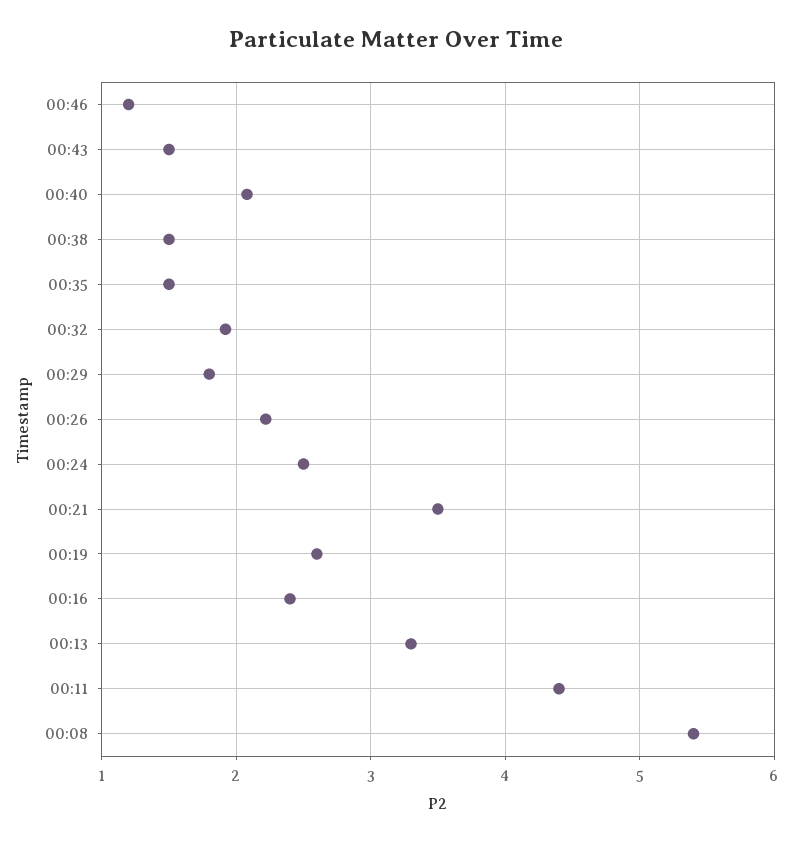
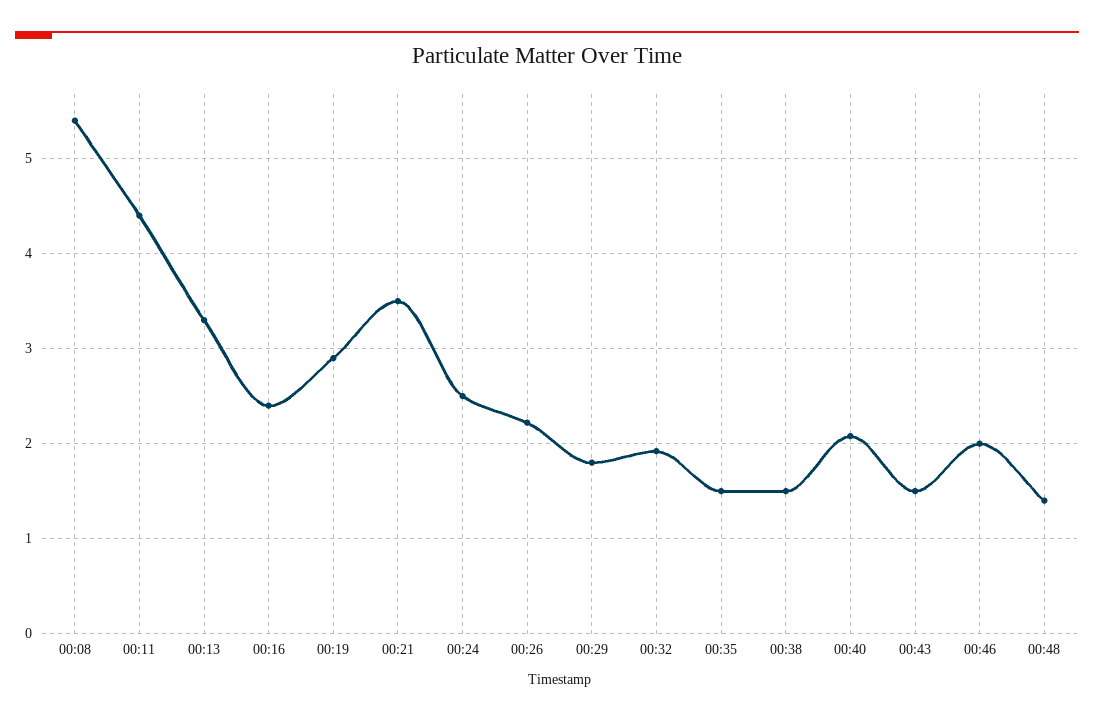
00:46: 1.2 -> 2
00:19: 2.6 -> 2.9
00:48: none -> 1.4

